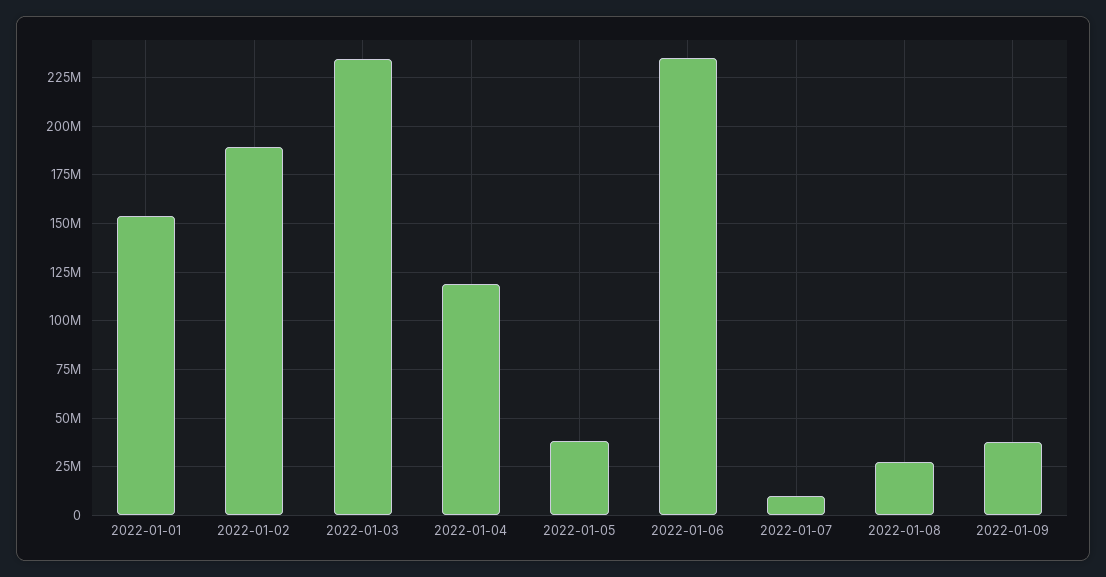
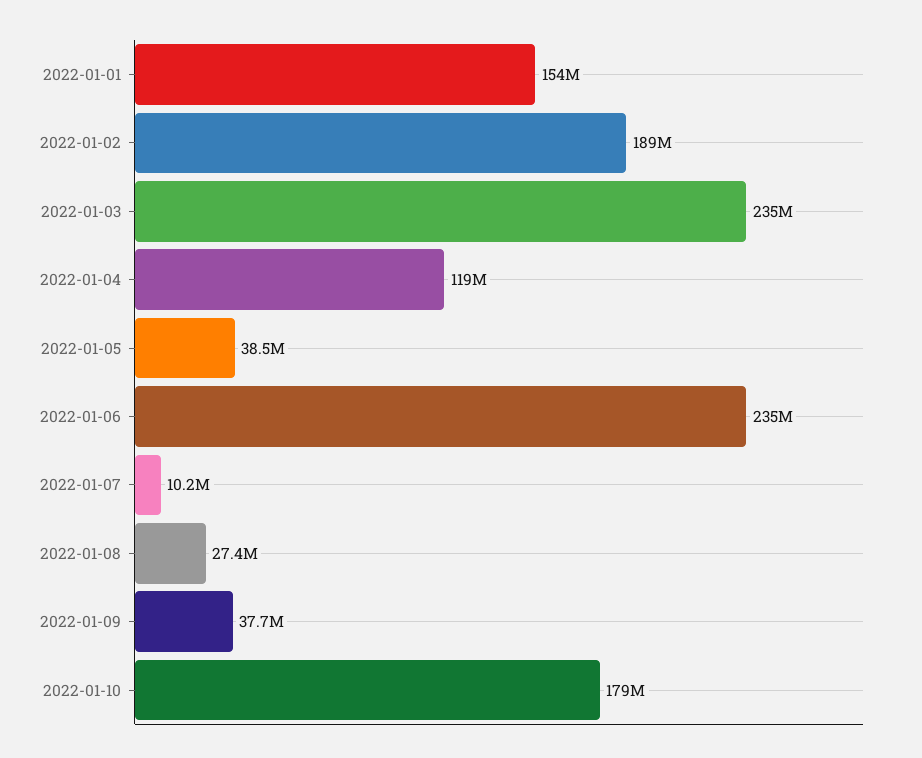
2022-01-10: none -> 179000000

